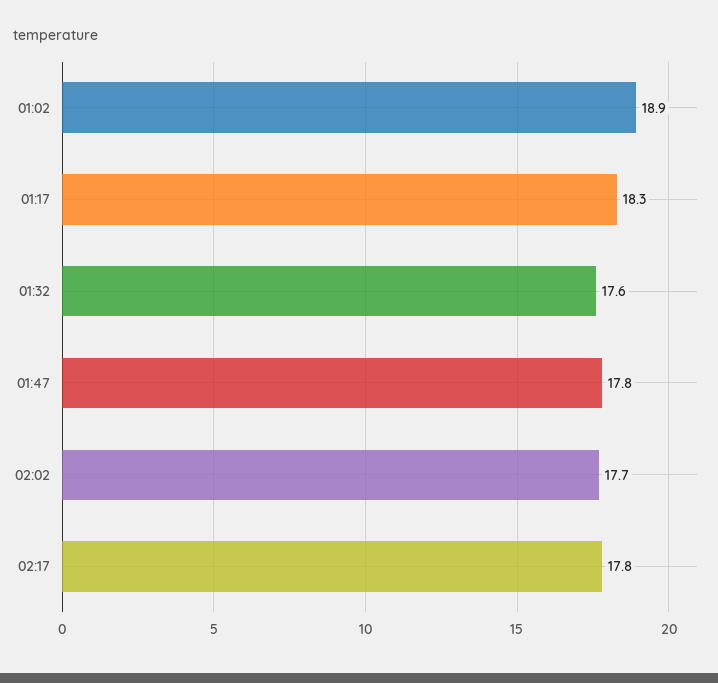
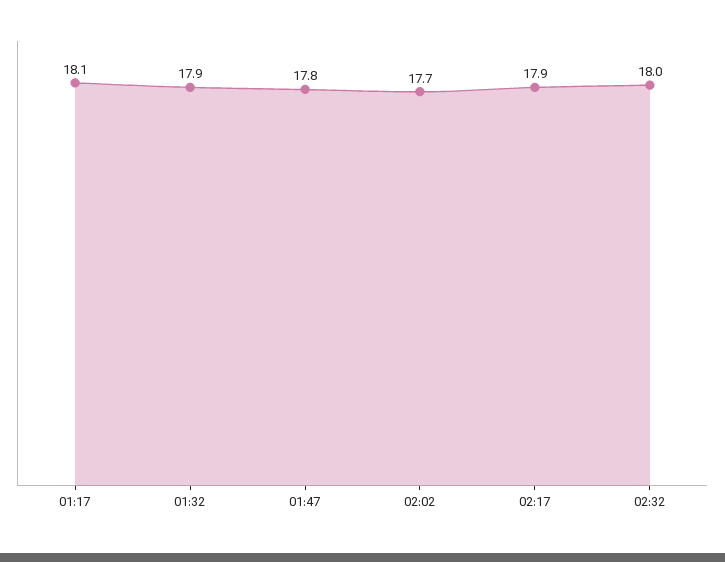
01:02: 18.9 -> none
01:17: 18.3 -> 18.1
01:32: 17.6 -> 17.9
02:17: 17.8 -> 17.9
02:32: none -> 18

